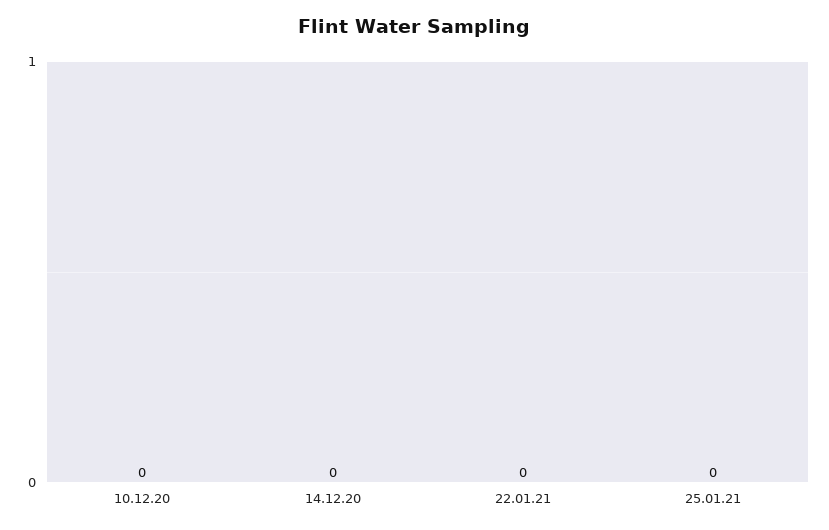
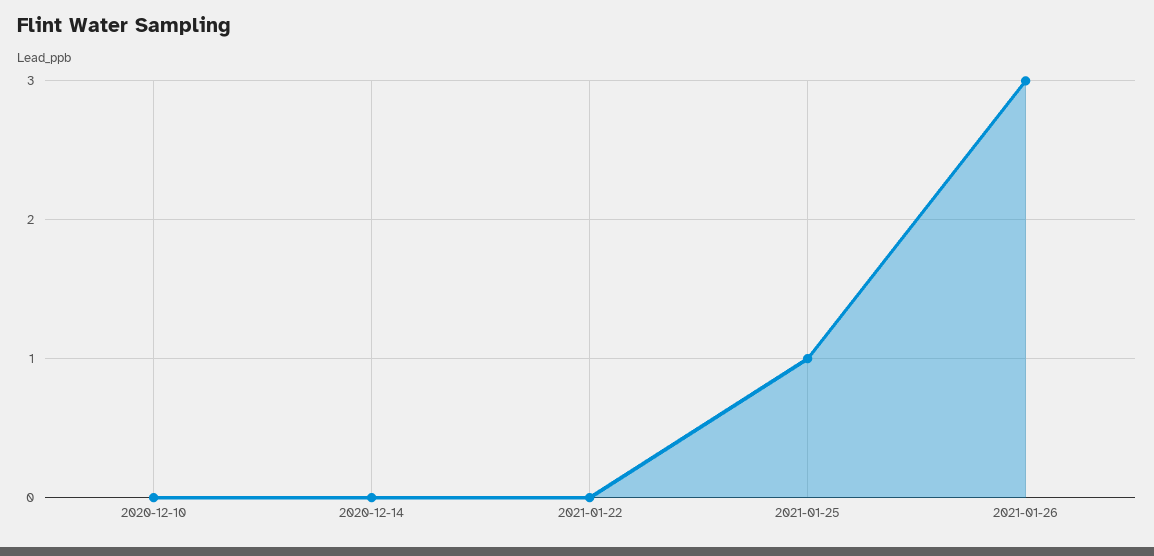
25.01.21: 0 -> 1
2021-01-26: none -> 3

